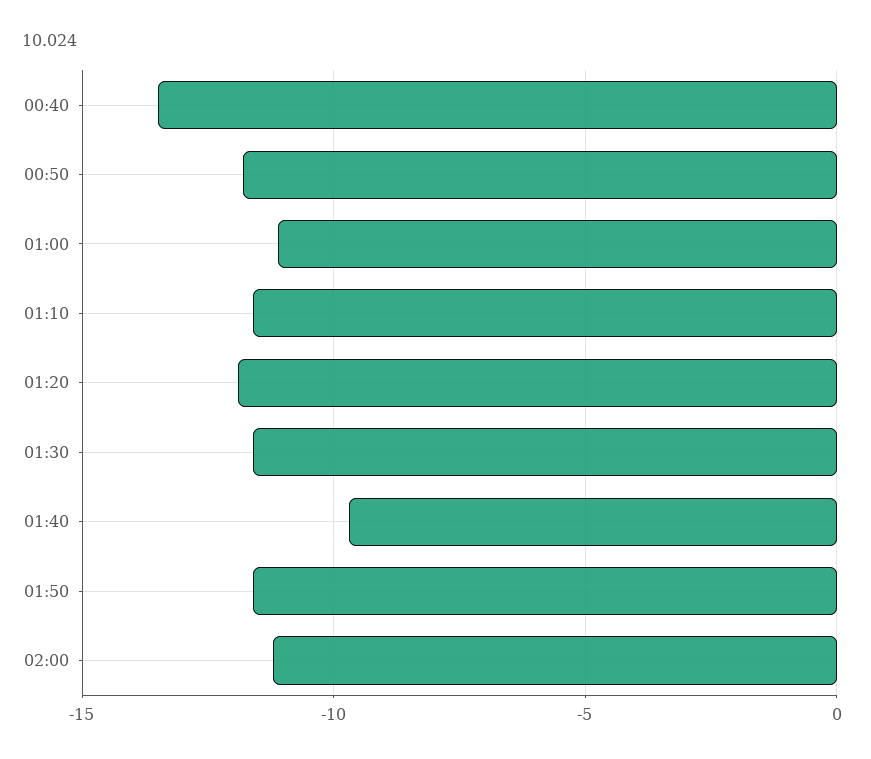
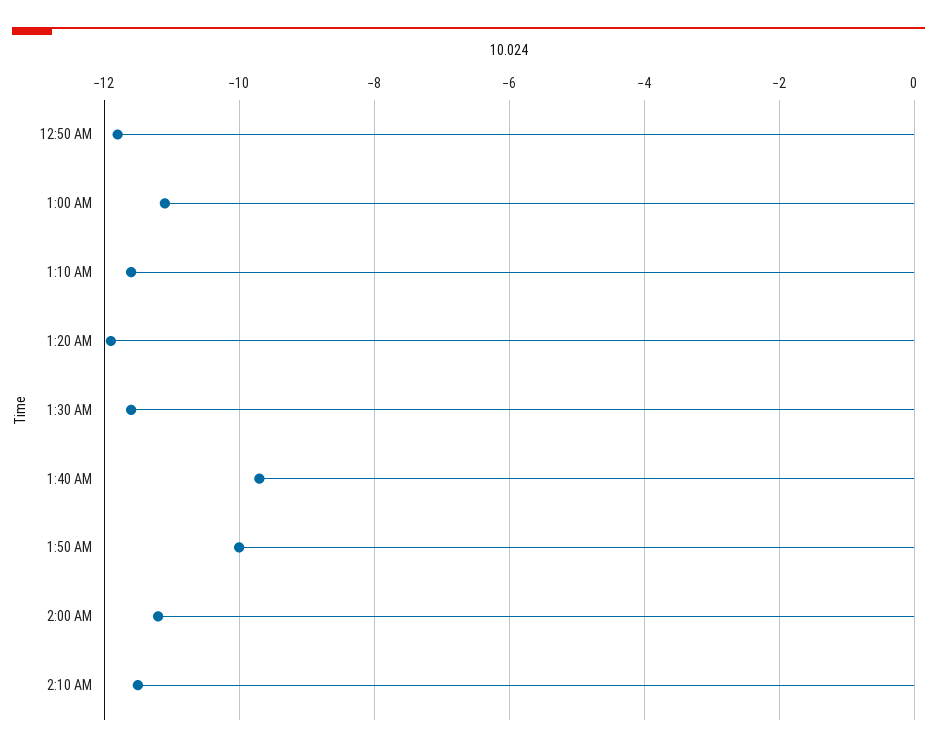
00:40: -13.5 -> none
01:50: -11.5 -> -10
2:10 AM: none -> -11.5

